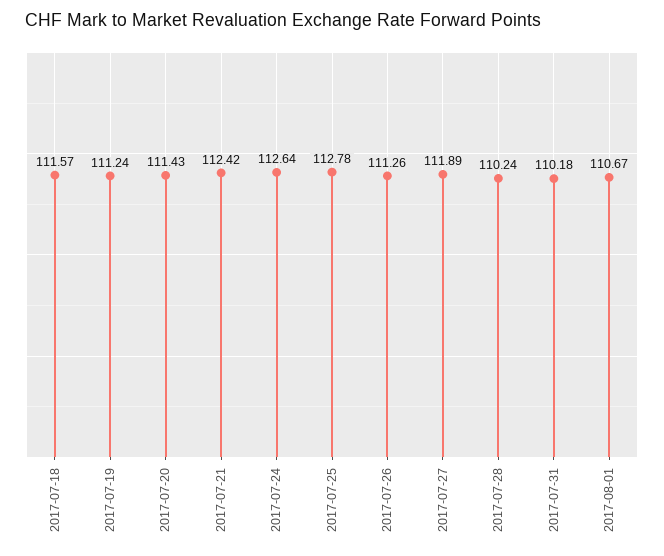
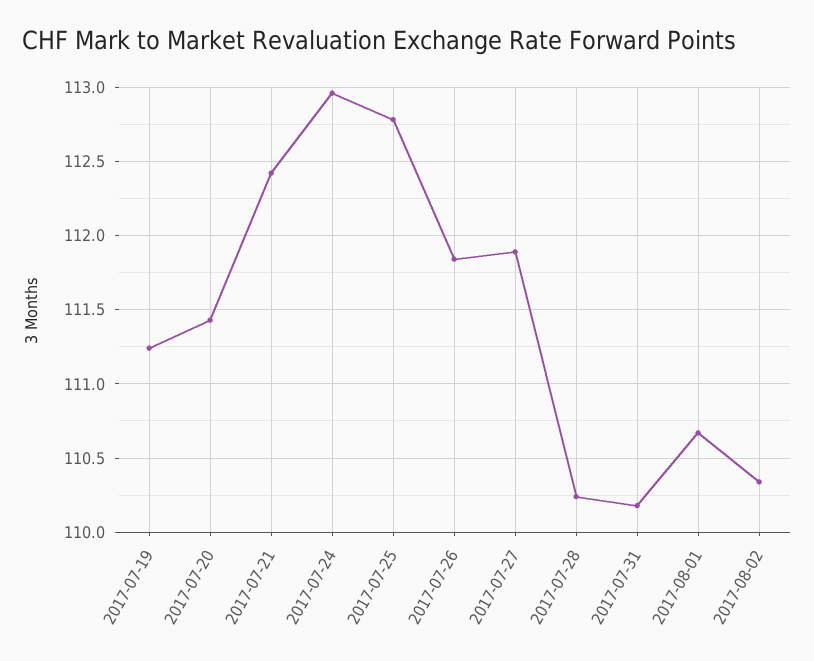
2017-07-18: 111.57 -> none
2017-07-24: 112.64 -> 112.95
2017-07-26: 111.26 -> 111.85
2017-08-02: none -> 110.35

